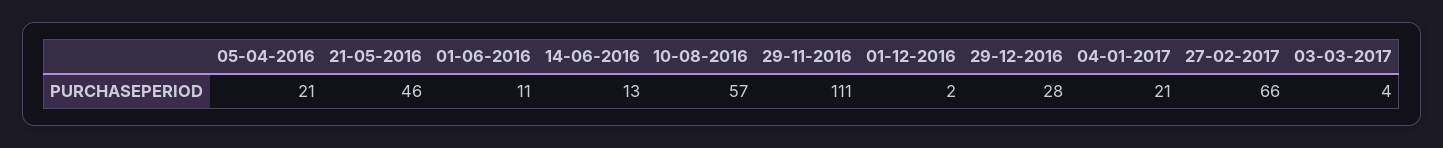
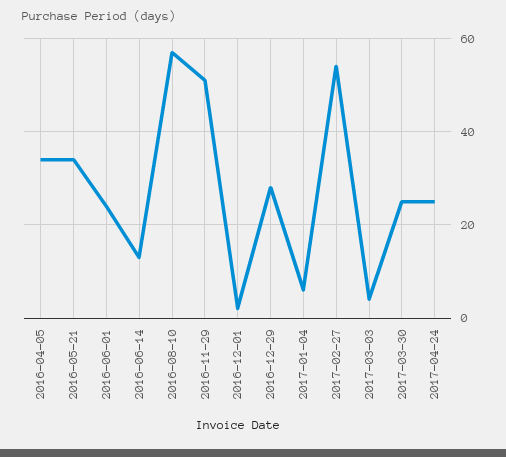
05-04-2016: 21 -> 35
21-05-2016: 46 -> 35
01-06-2016: 11 -> 25
29-11-2016: 111 -> 50
04-01-2017: 21 -> 5
27-02-2017: 66 -> 55
2017-03-30: none -> 25
2017-04-24: none -> 25

